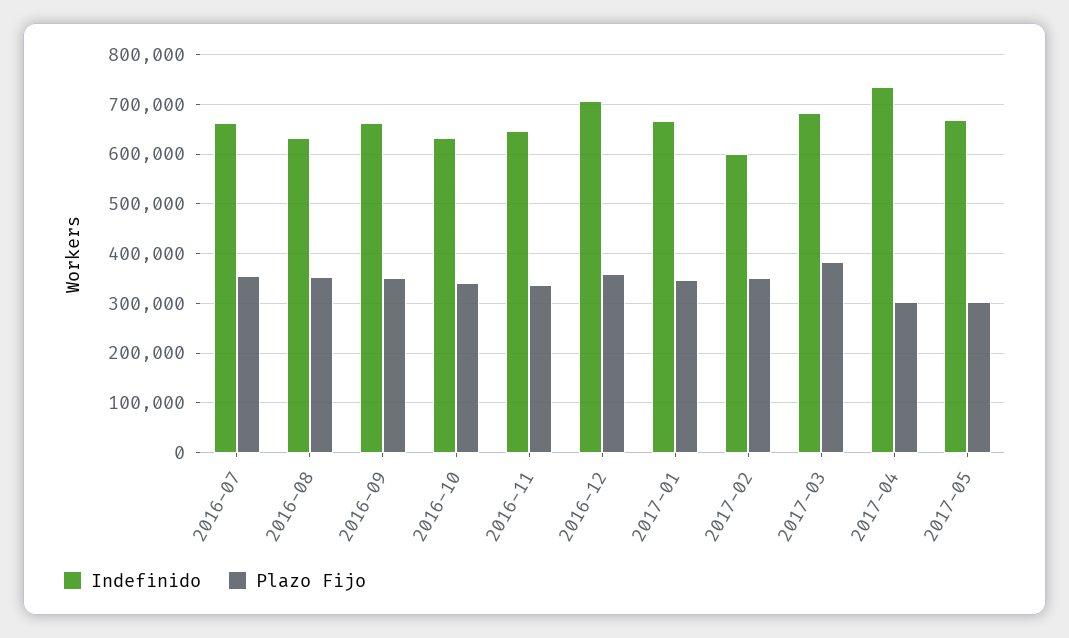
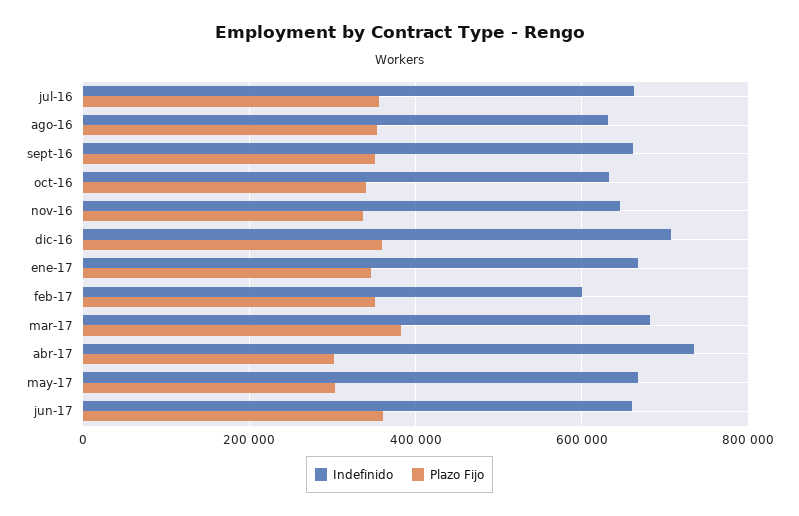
Indefinido, jun-17: none -> 660000
Plazo Fijo, jun-17: none -> 360000

